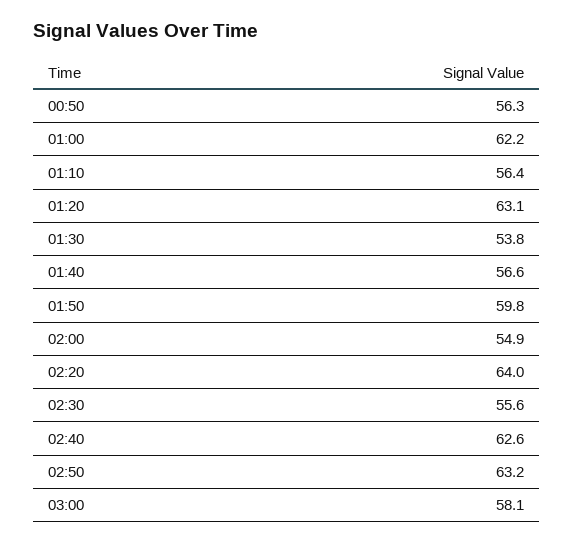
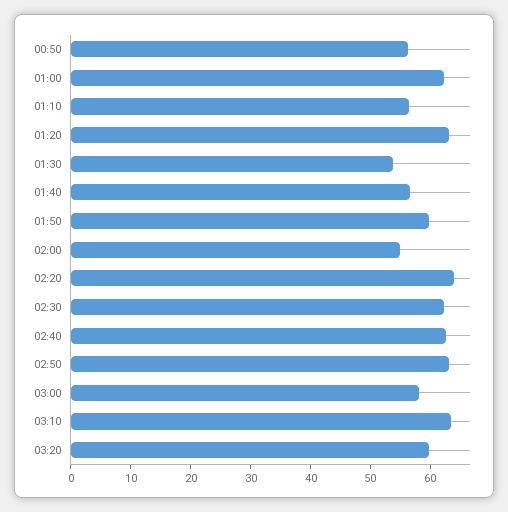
02:30: 55.6 -> 62
03:10: none -> 64
03:20: none -> 60

